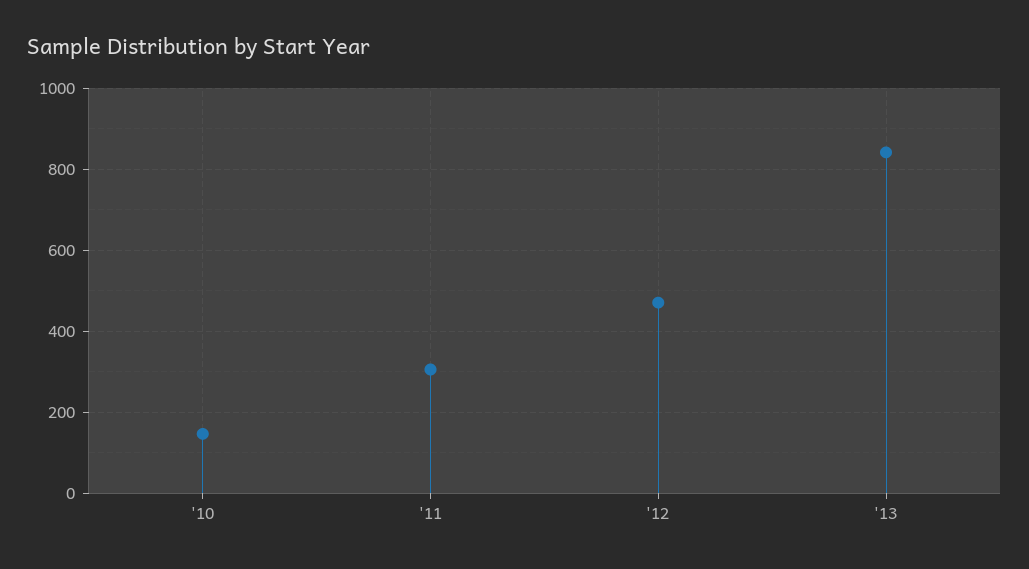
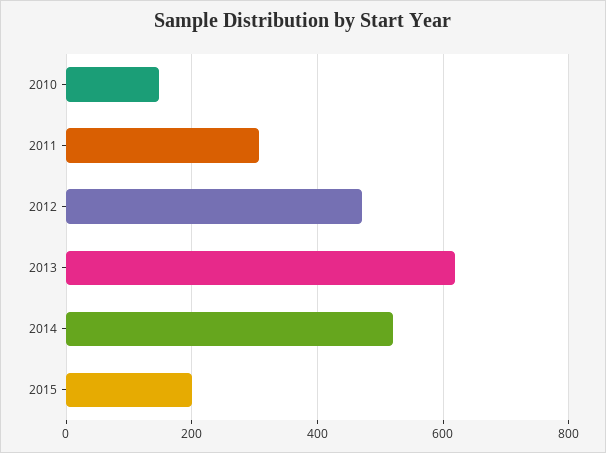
'13: 840 -> 620
2014: none -> 520
2015: none -> 200

